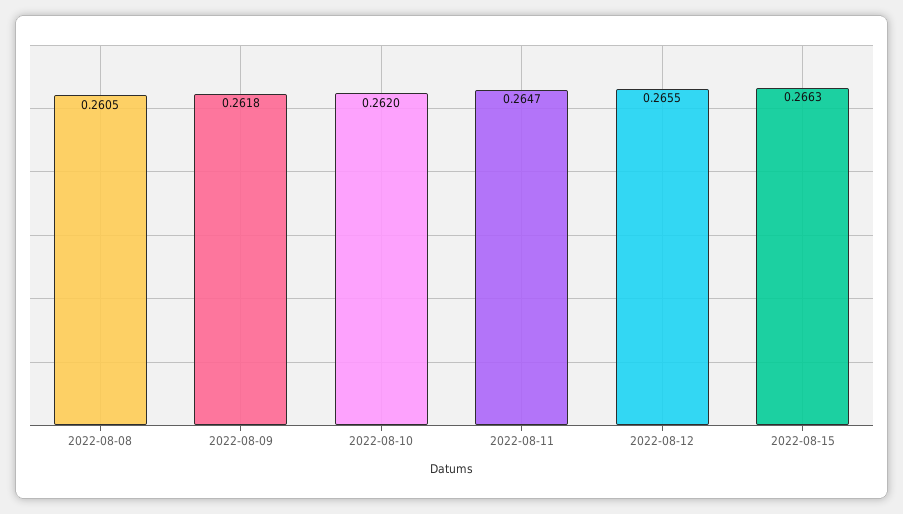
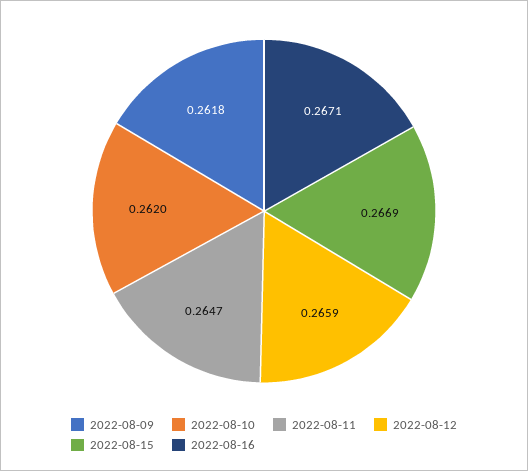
2022-08-08: 0.2605 -> none
2022-08-12: 0.2655 -> 0.2659
2022-08-15: 0.2663 -> 0.2669
2022-08-16: none -> 0.2671

